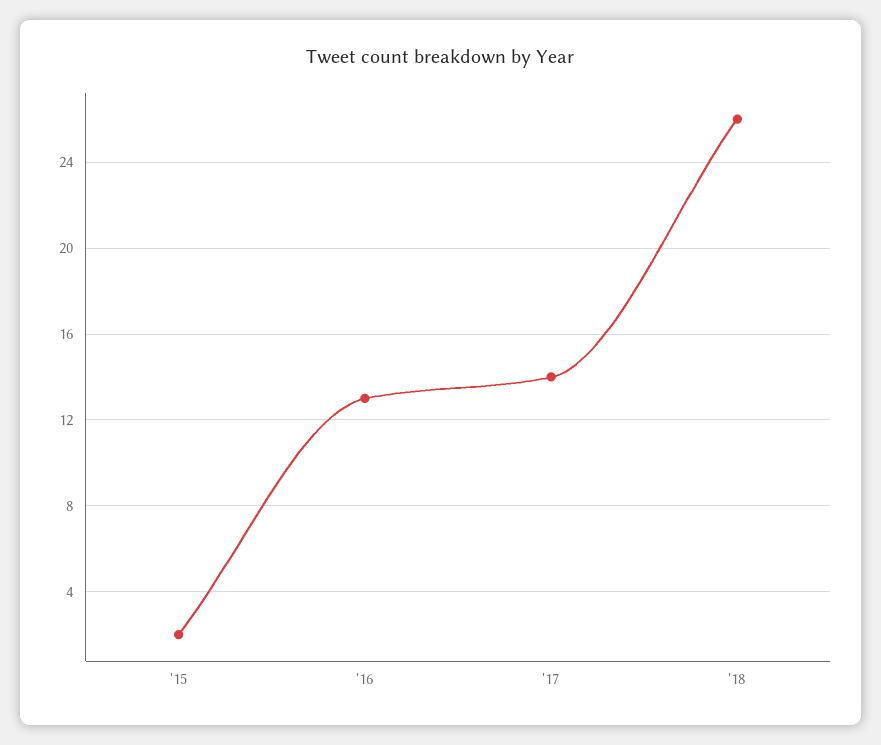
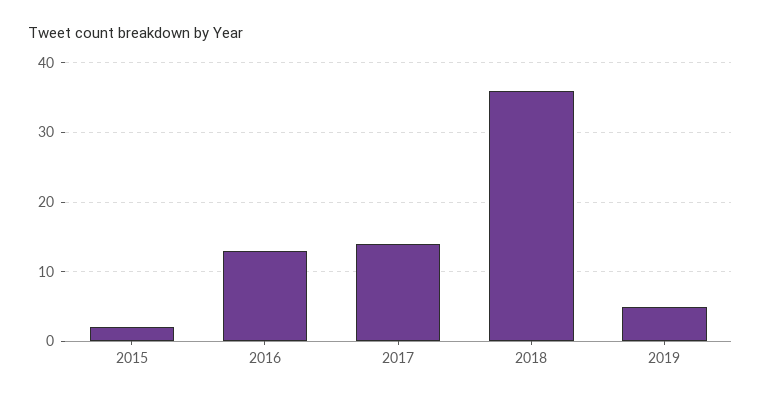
'18: 26 -> 36
2019: none -> 5

